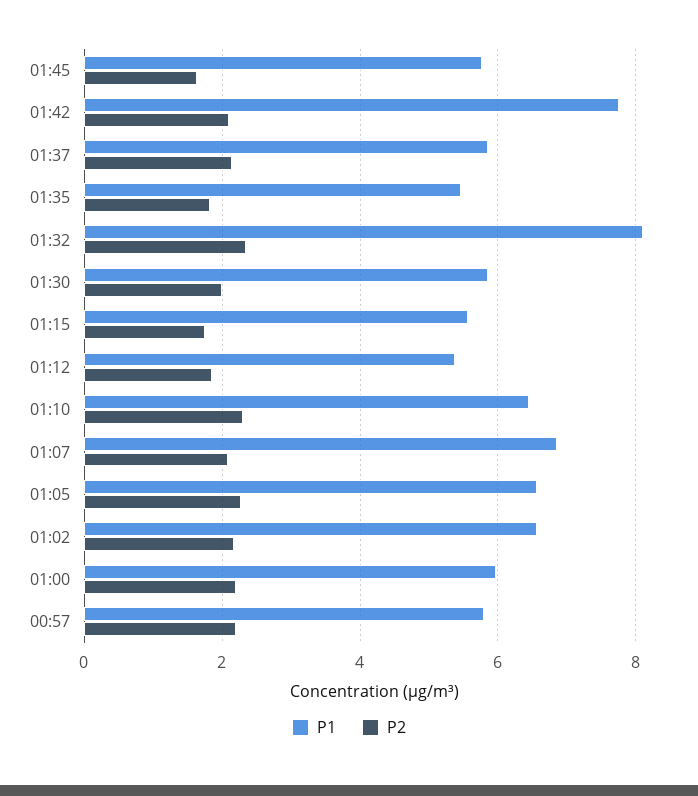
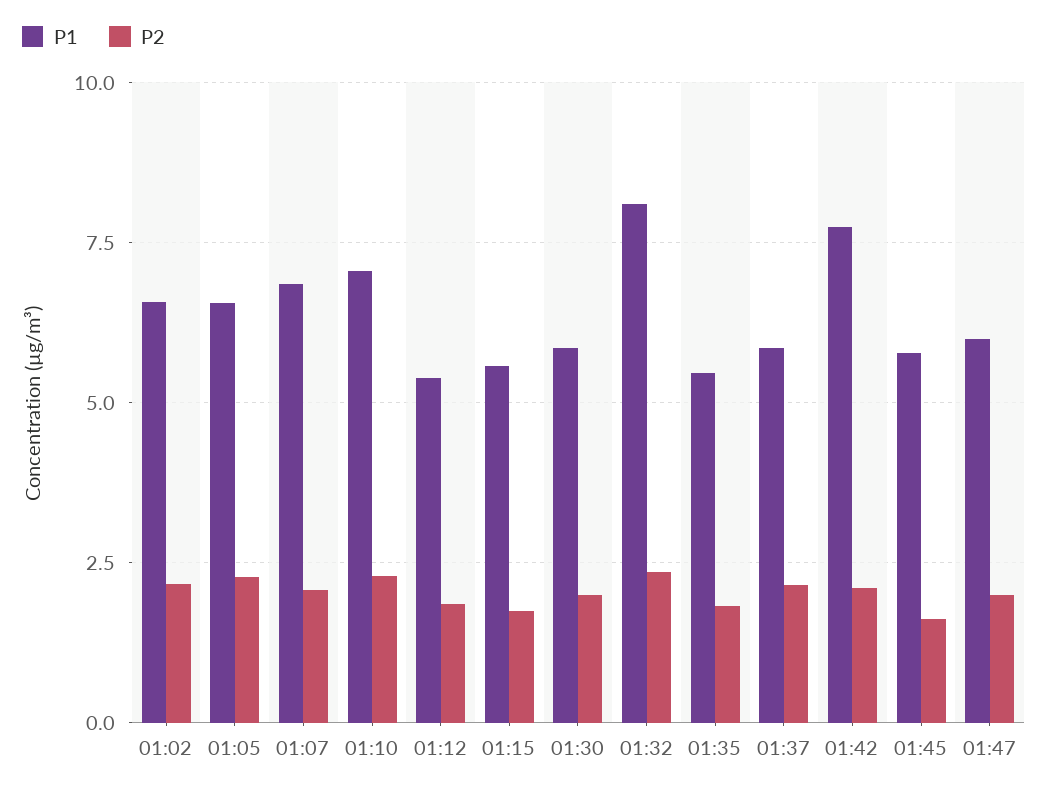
P1, 01:10: 6.4 -> 7
P1, 01:00: 6 -> none
P2, 01:00: 2.2 -> none
P1, 00:57: 5.8 -> none
P2, 00:57: 2.2 -> none
P1, 01:47: none -> 6
P2, 01:47: none -> 2

